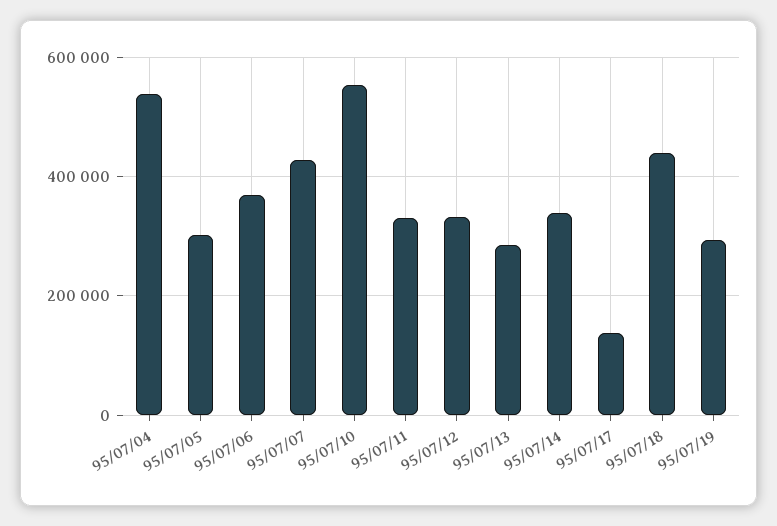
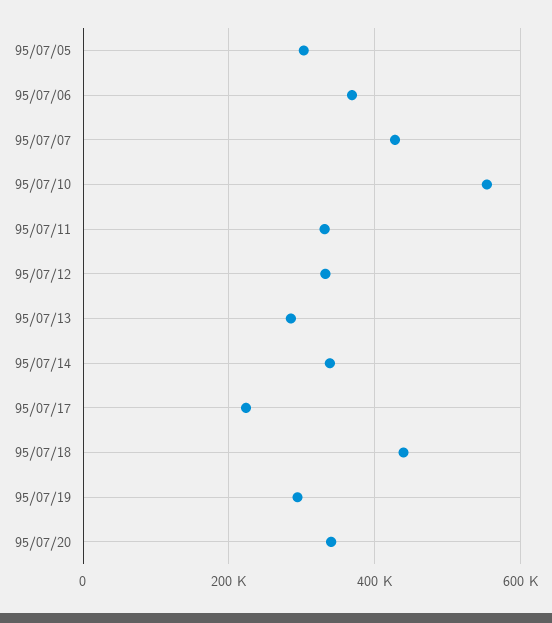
95/07/04: 540000 -> none
95/07/17: 140000 -> 220000
95/07/20: none -> 340000

